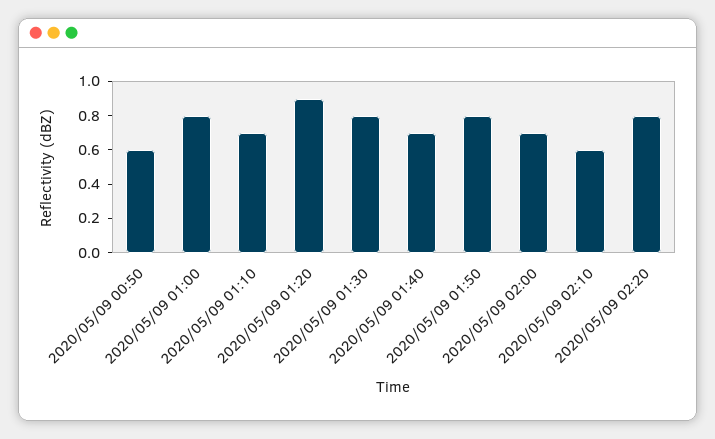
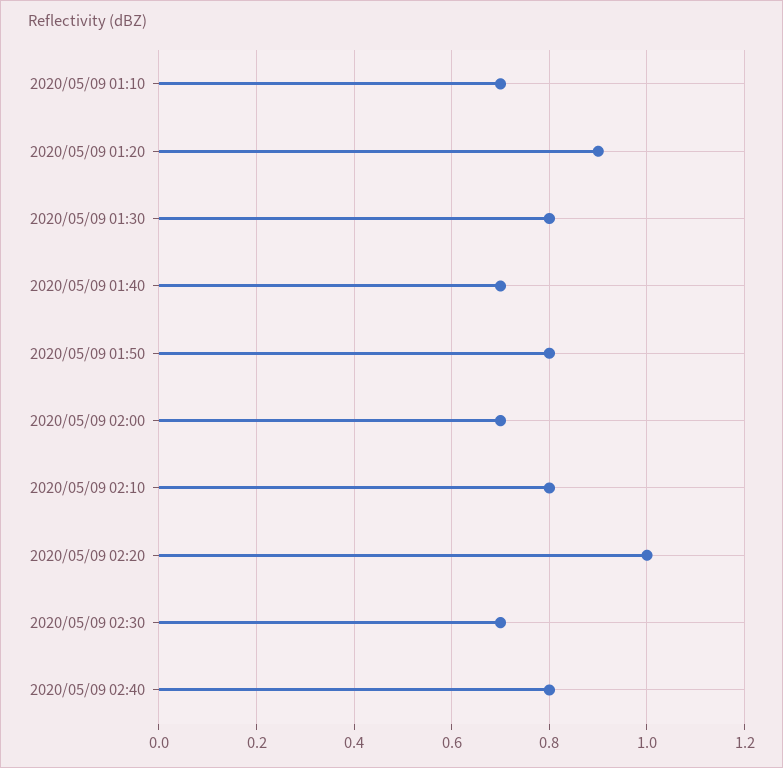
2020/05/09 00:50: 0.6 -> none
2020/05/09 01:00: 0.8 -> none
2020/05/09 02:10: 0.6 -> 0.8
2020/05/09 02:20: 0.8 -> 1
2020/05/09 02:30: none -> 0.7
2020/05/09 02:40: none -> 0.8

